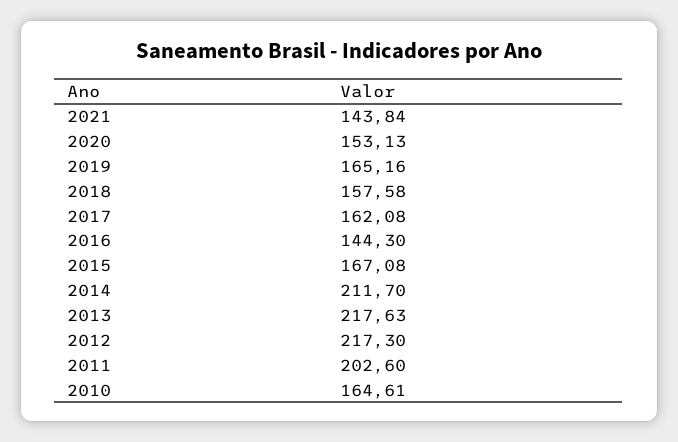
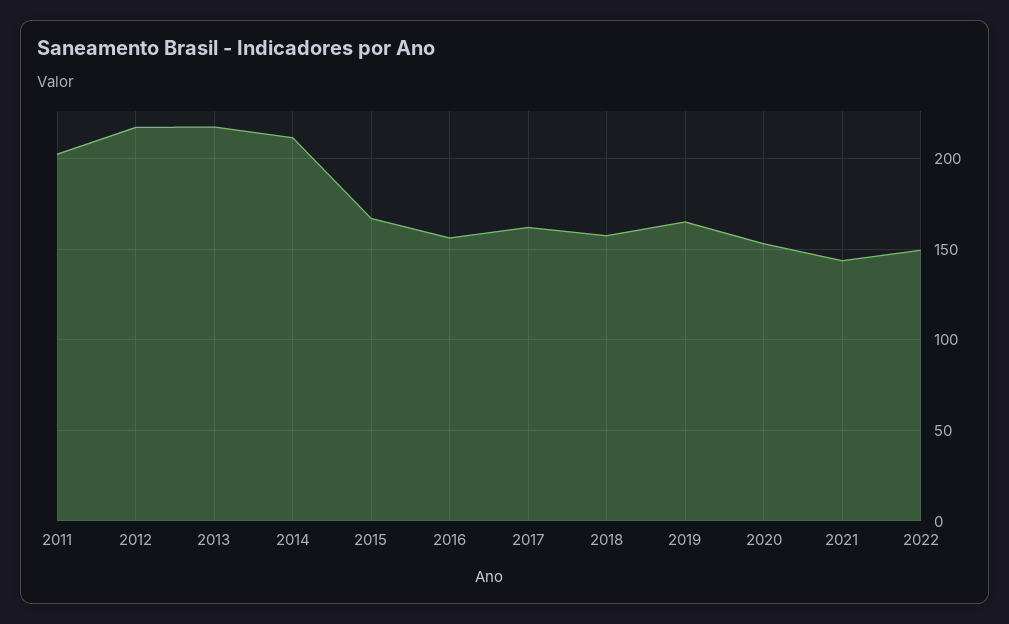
2016: 144.3 -> 155
2010: 164.61 -> none
2022: none -> 150

